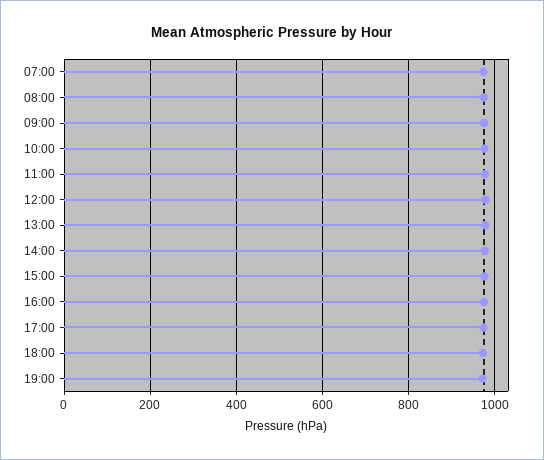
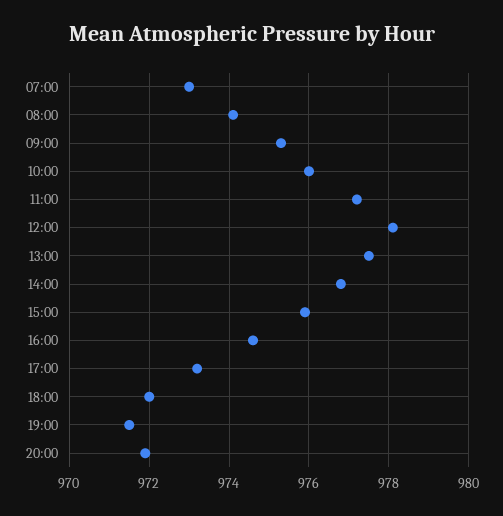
20:00: none -> 972

